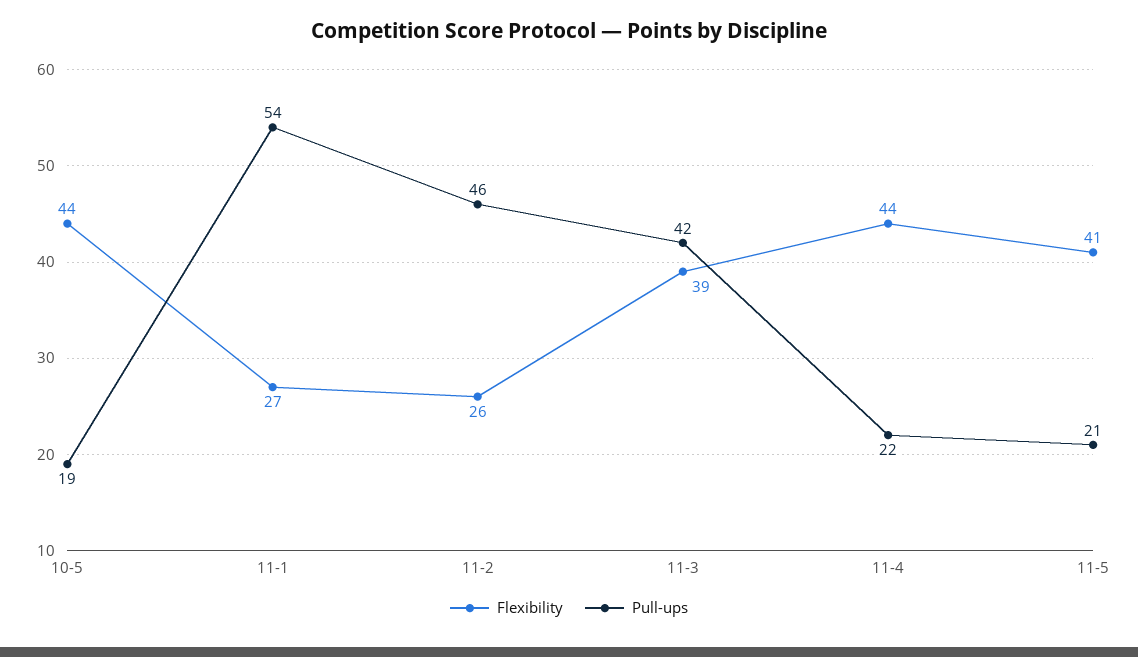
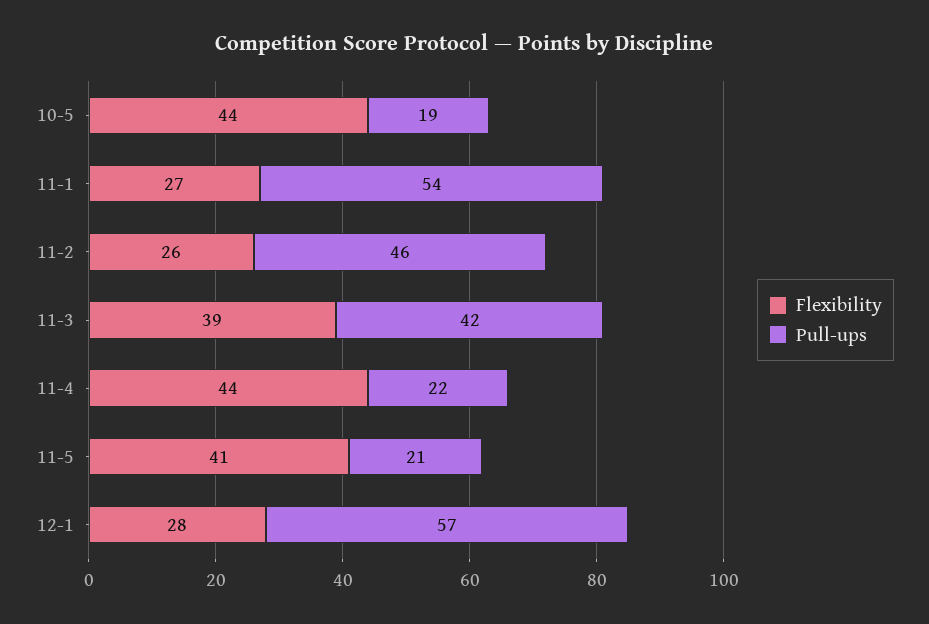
Flexibility, 12-1: none -> 28
Pull-ups, 12-1: none -> 57

